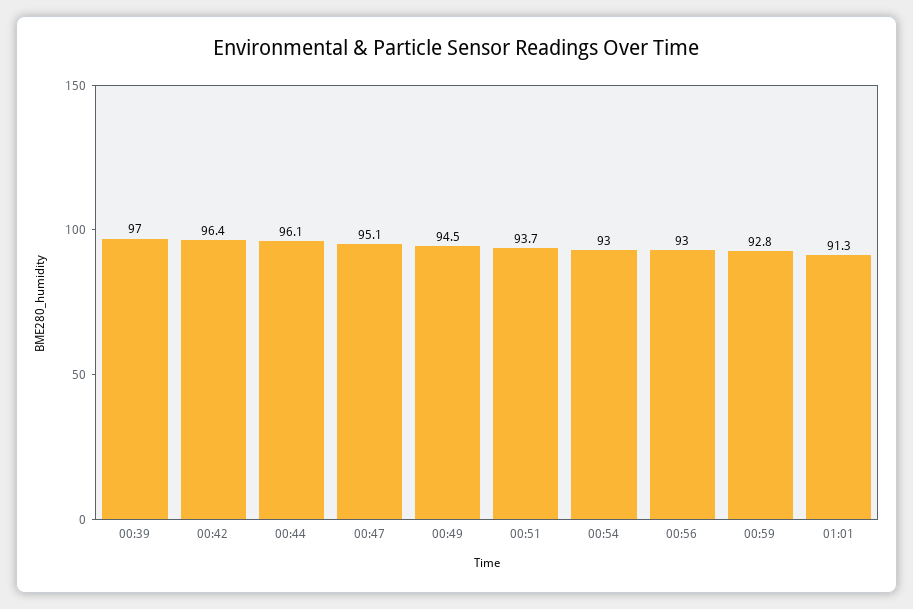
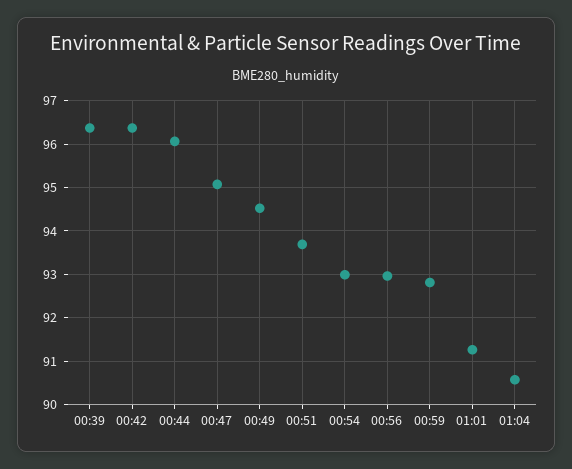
00:39: 97 -> 96.4
01:04: none -> 90.6

